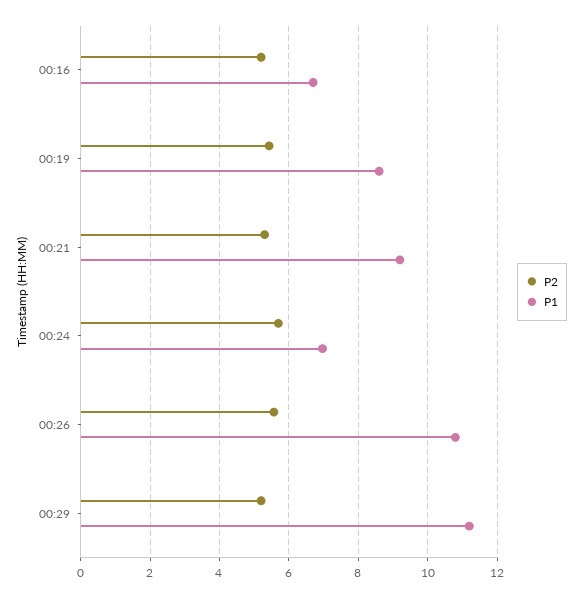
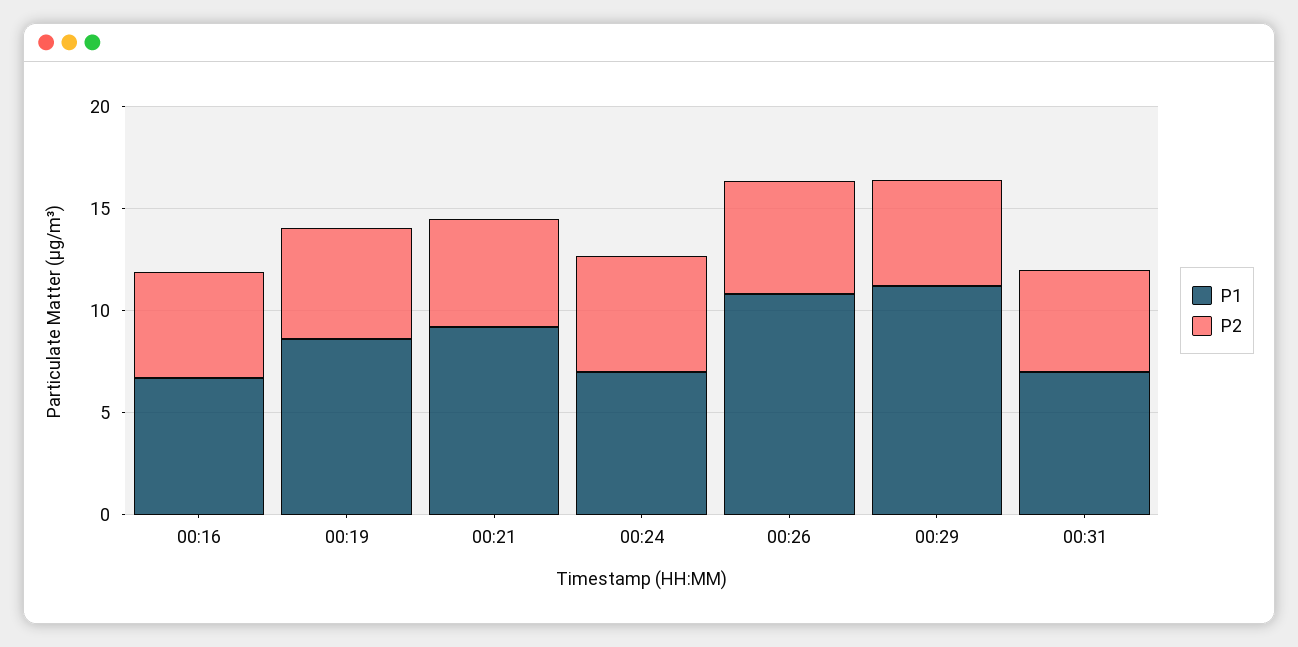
P1, 00:31: none -> 7
P2, 00:31: none -> 5

